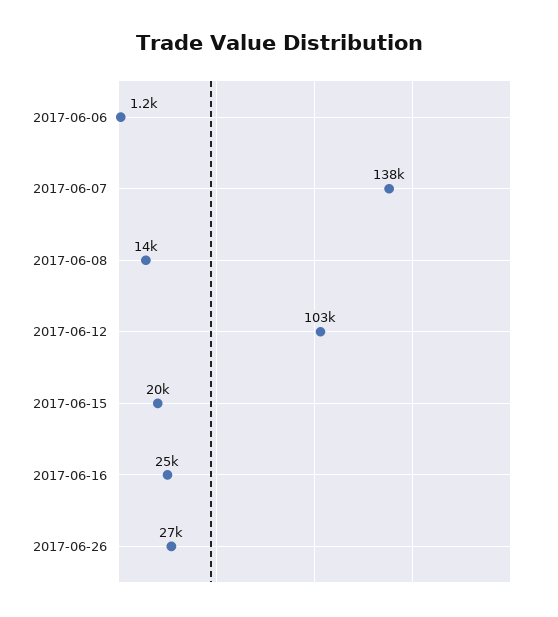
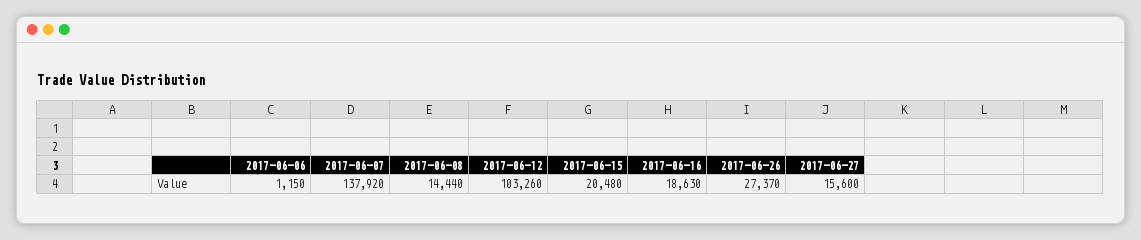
2017-06-16: 25000 -> 18630
2017-06-27: none -> 15600

